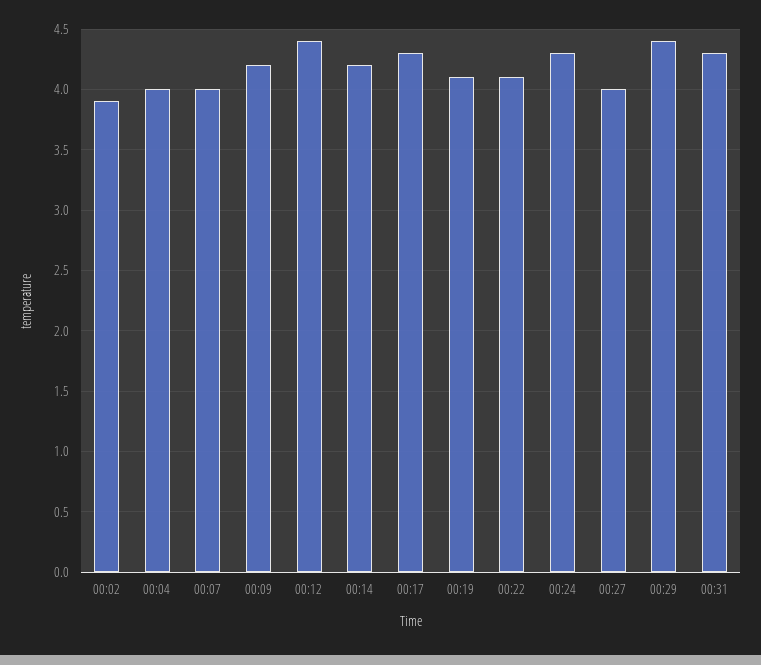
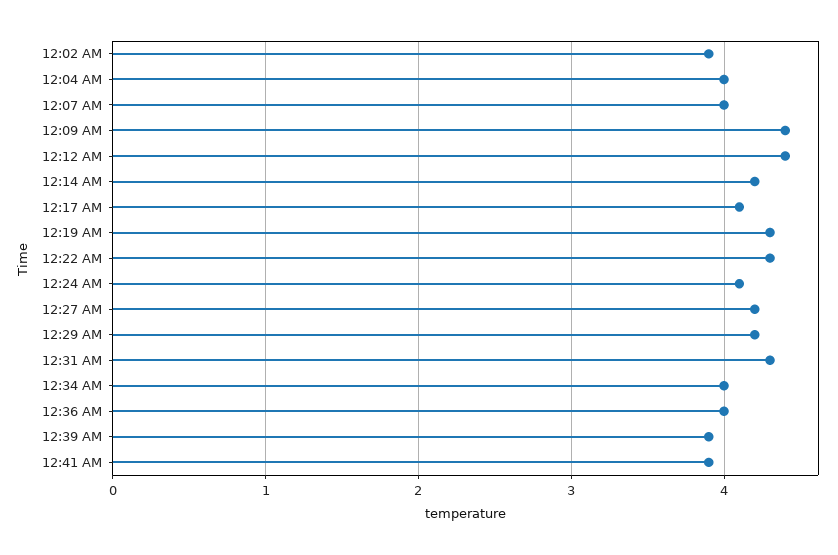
00:09: 4.2 -> 4.4
00:17: 4.3 -> 4.1
00:19: 4.1 -> 4.3
00:22: 4.1 -> 4.3
00:24: 4.3 -> 4.1
00:27: 4 -> 4.2
00:29: 4.4 -> 4.2
12:34 AM: none -> 4
12:36 AM: none -> 4
12:39 AM: none -> 3.9
12:41 AM: none -> 3.9

